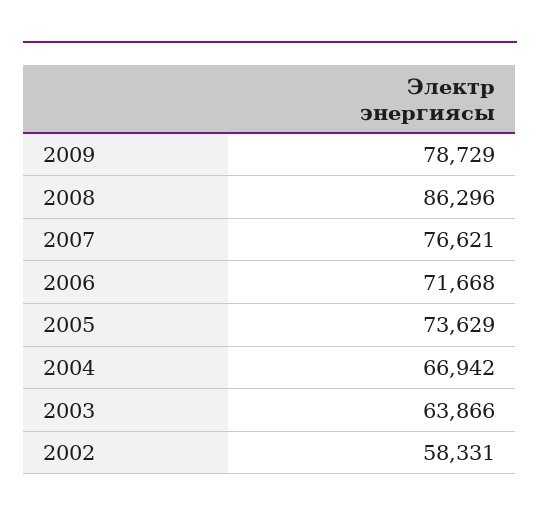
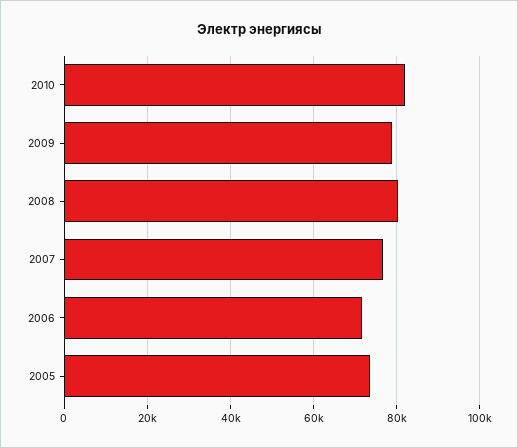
2008: 86296 -> 80000
2004: 66942 -> none
2003: 63866 -> none
2002: 58331 -> none
2010: none -> 82000

